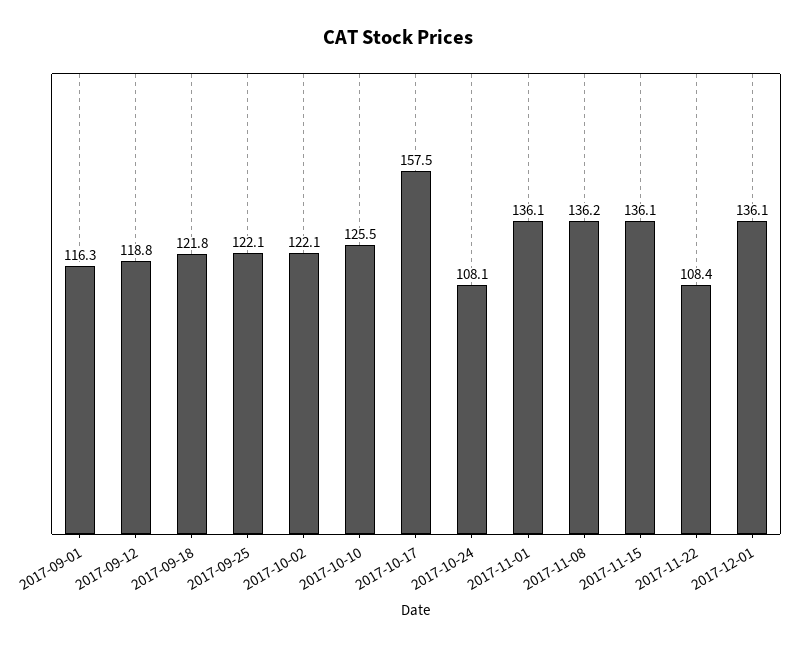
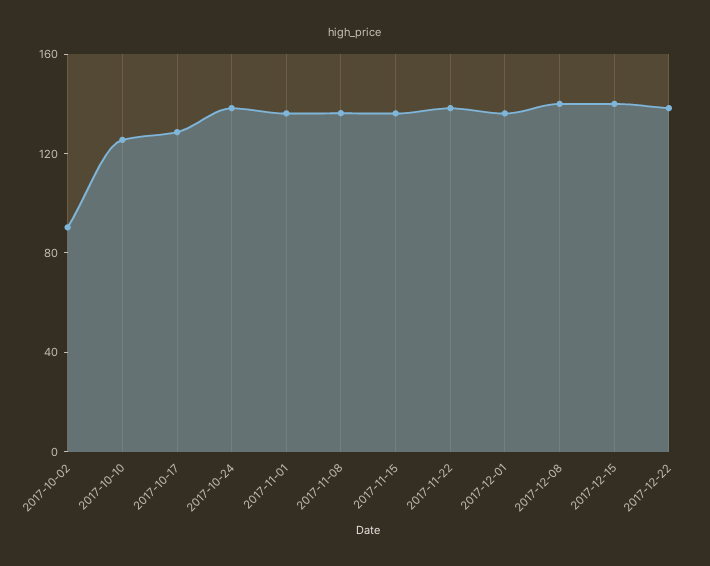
2017-09-01: 116.3 -> none
2017-09-12: 118.8 -> none
2017-09-18: 121.8 -> none
2017-09-25: 122.1 -> none
2017-10-02: 122.1 -> 90
2017-10-17: 157.5 -> 130
2017-10-24: 108.1 -> 140
2017-11-22: 108.4 -> 140
2017-12-08: none -> 140
2017-12-15: none -> 140
2017-12-22: none -> 140

